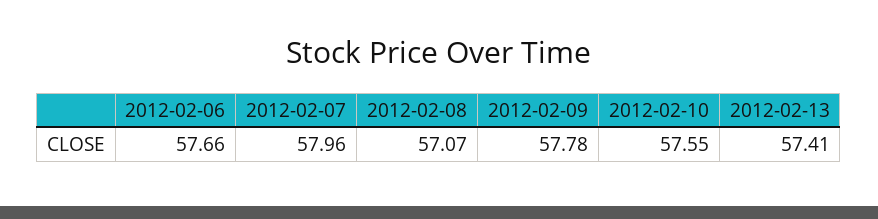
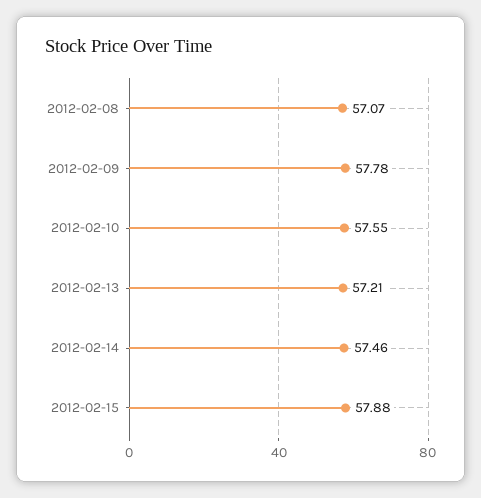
2012-02-06: 57.66 -> none
2012-02-07: 57.96 -> none
2012-02-13: 57.41 -> 57.21
2012-02-14: none -> 57.46
2012-02-15: none -> 57.88

